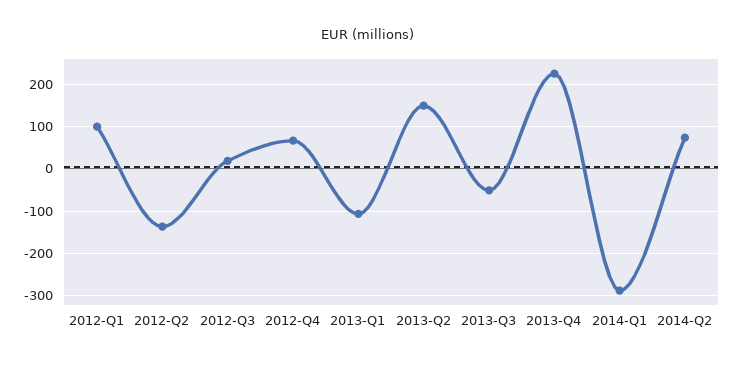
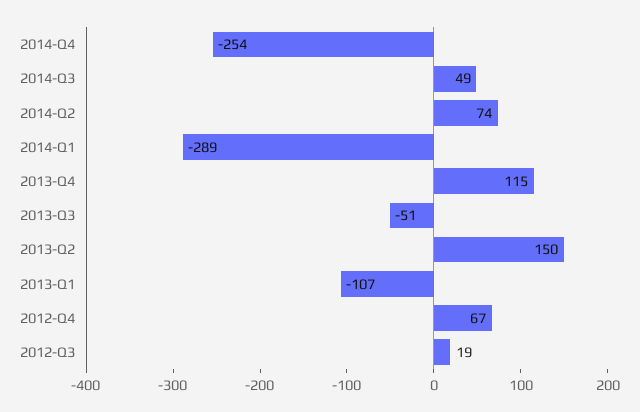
2012-Q1: 100 -> none
2012-Q2: -140 -> none
2013-Q4: 220 -> 115
2014-Q4: none -> -254
2014-Q3: none -> 49

